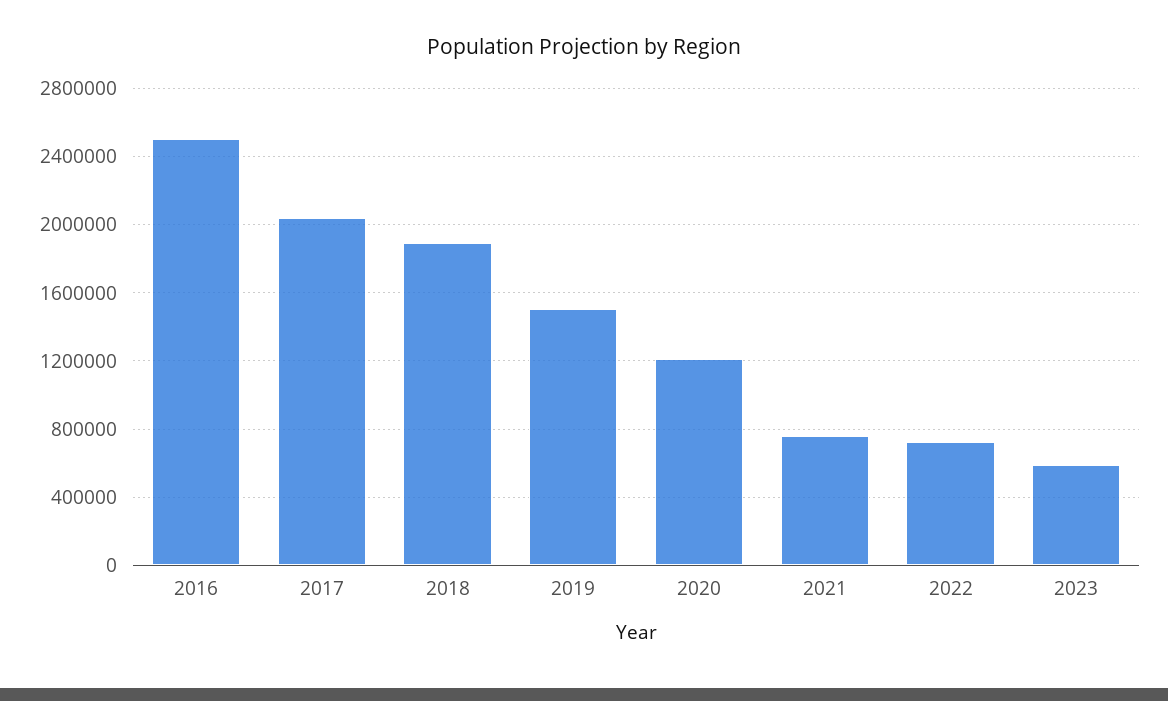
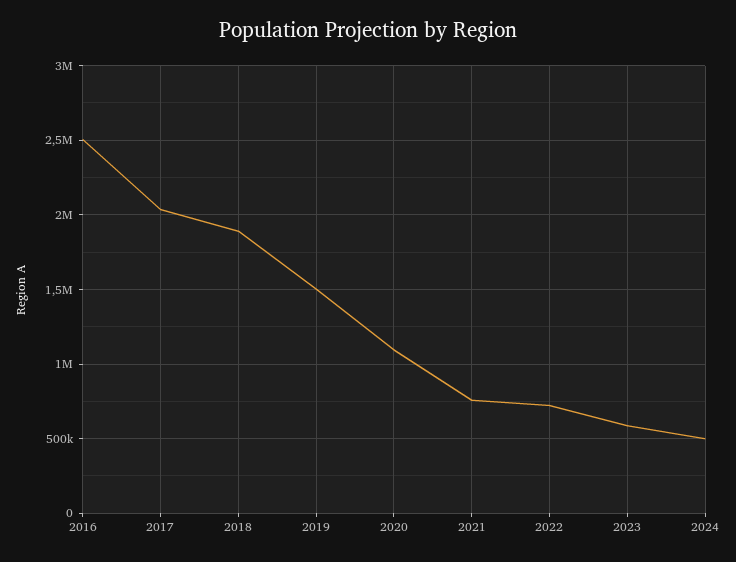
2020: 1200000 -> 1100000
2024: none -> 500000

